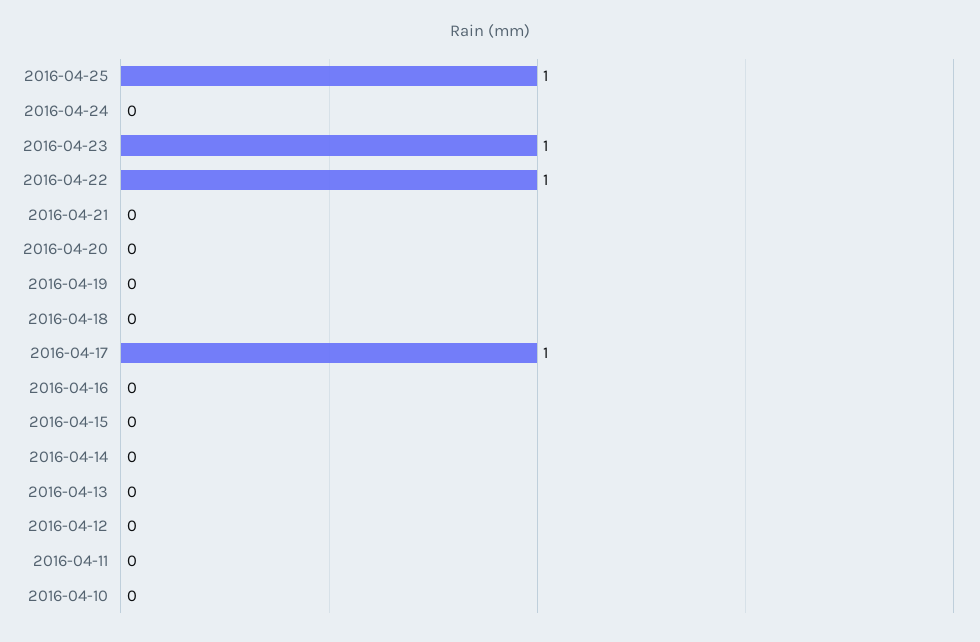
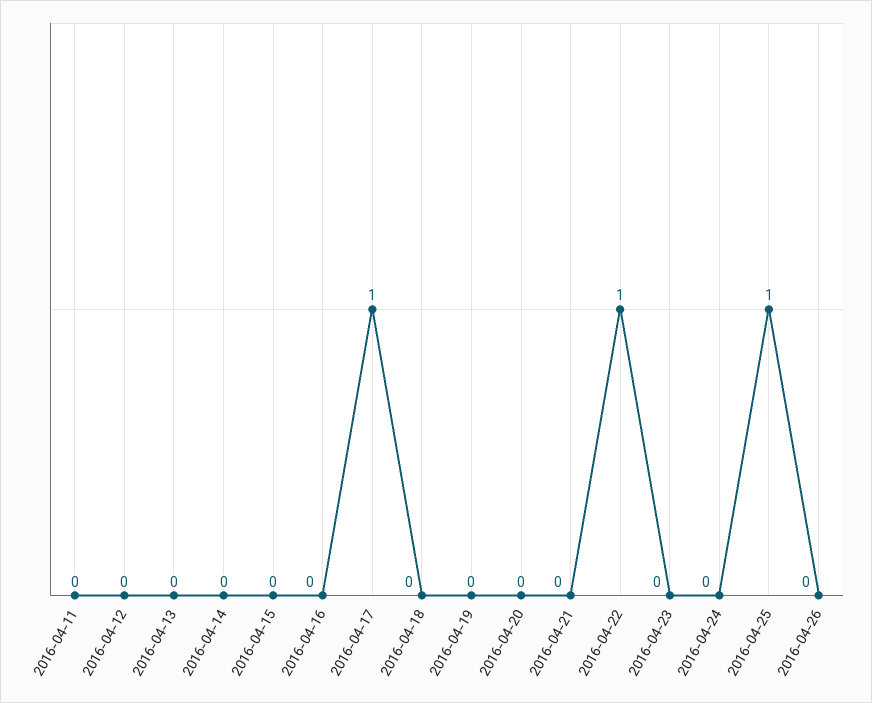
2016-04-23: 1 -> 0
2016-04-10: 0 -> none
2016-04-26: none -> 0

